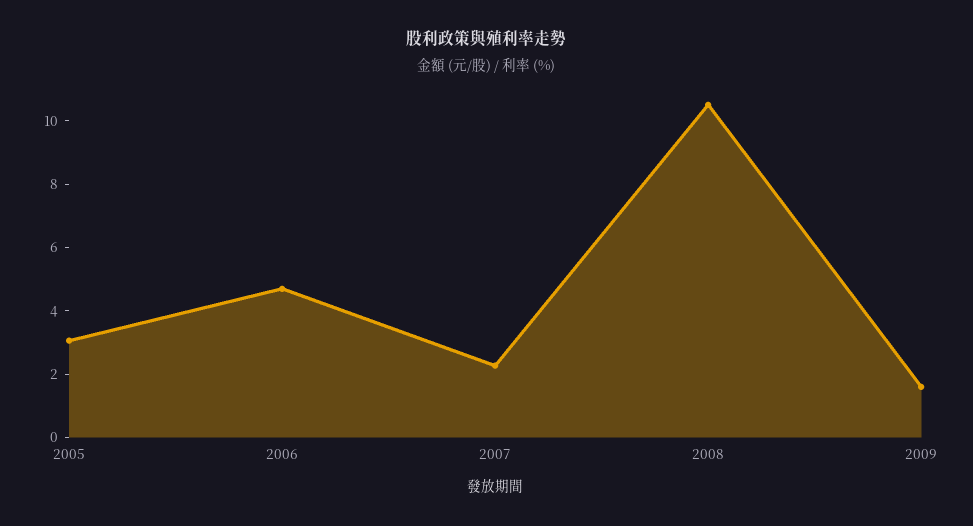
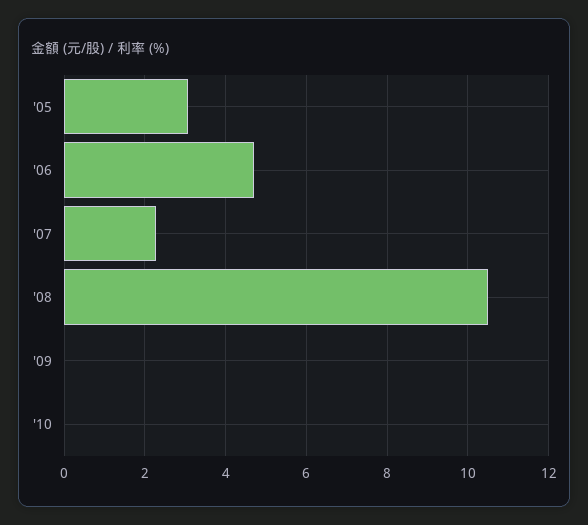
2009: 1.5 -> 0
'10: none -> 0

